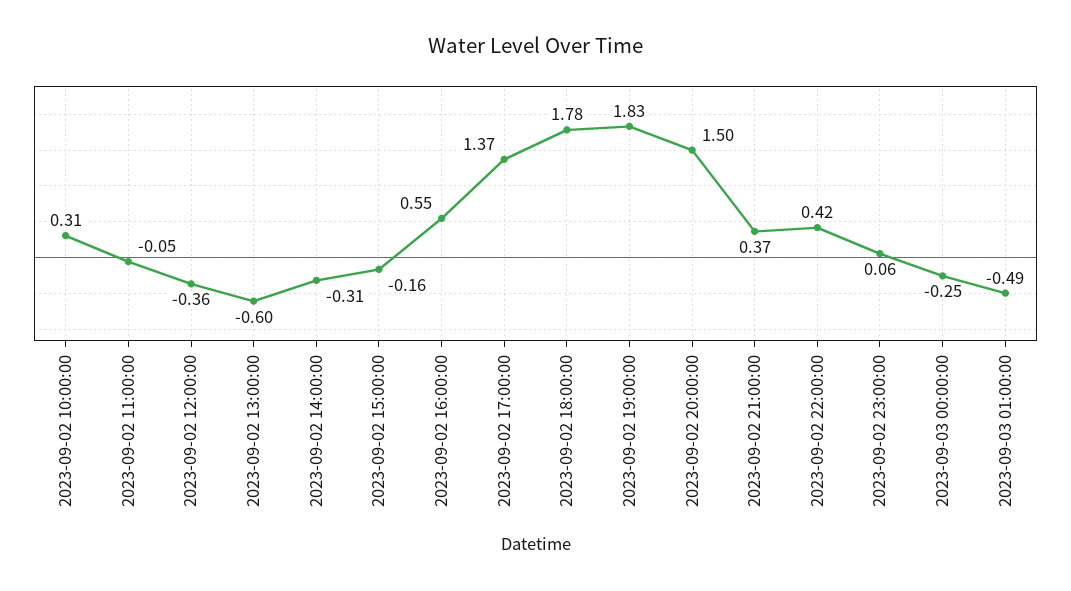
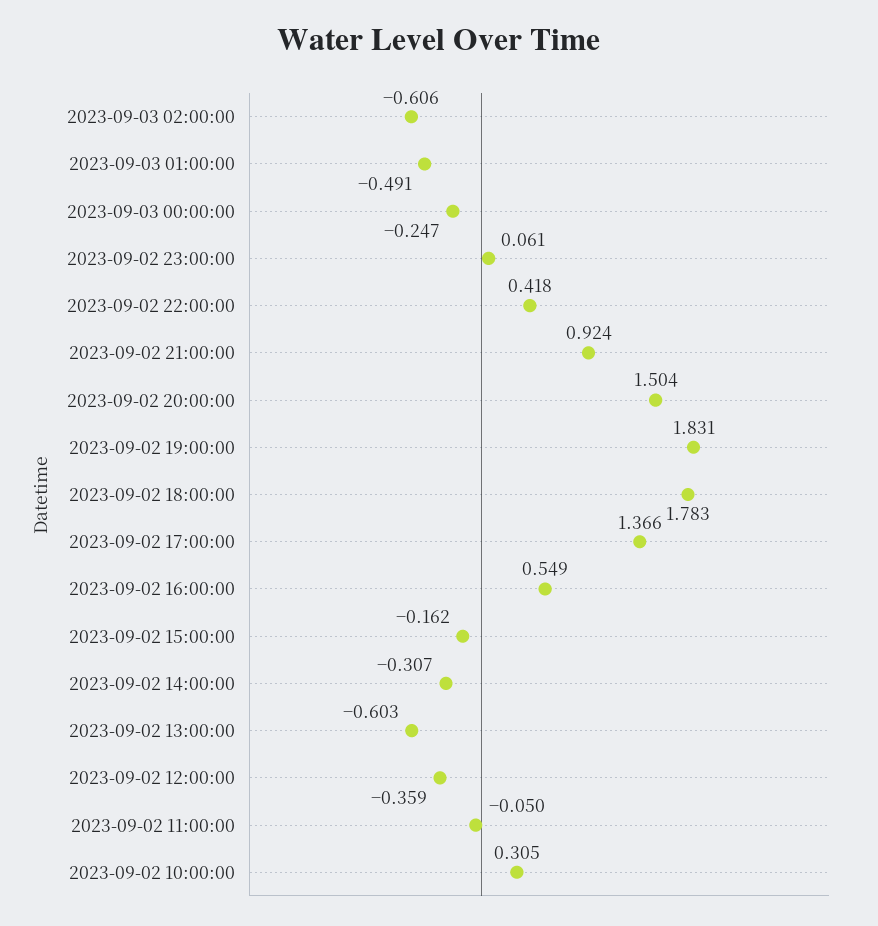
2023-09-02 21:00:00: 0.37 -> 0.924
2023-09-03 02:00:00: none -> -0.606

